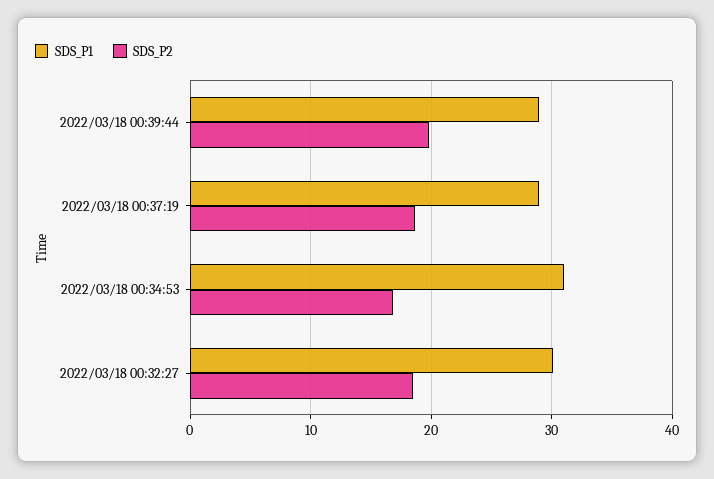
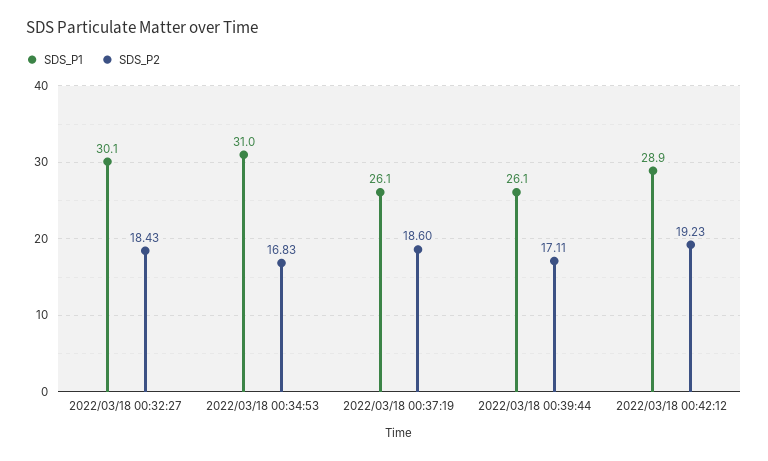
SDS_P1, 2022/03/18 00:39:44: 29 -> 26.1
SDS_P2, 2022/03/18 00:39:44: 20 -> 17.11
SDS_P1, 2022/03/18 00:37:19: 29 -> 26.1
SDS_P1, 2022/03/18 00:42:12: none -> 28.9
SDS_P2, 2022/03/18 00:42:12: none -> 19.23

